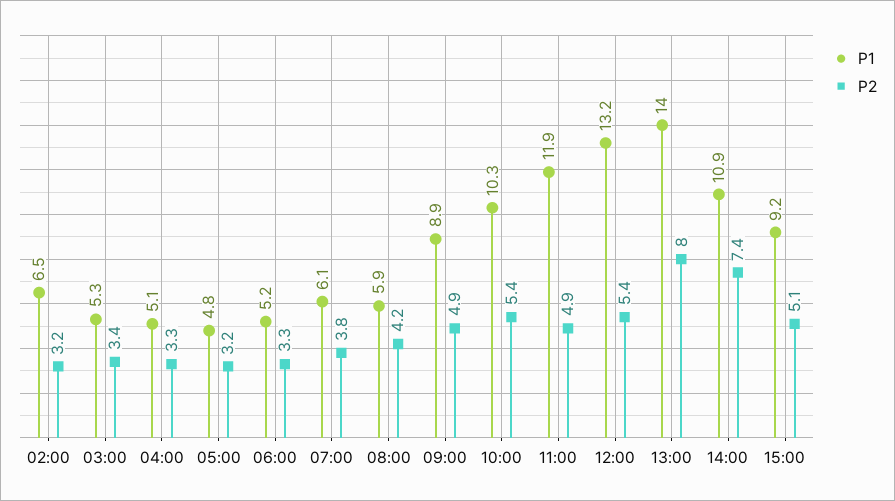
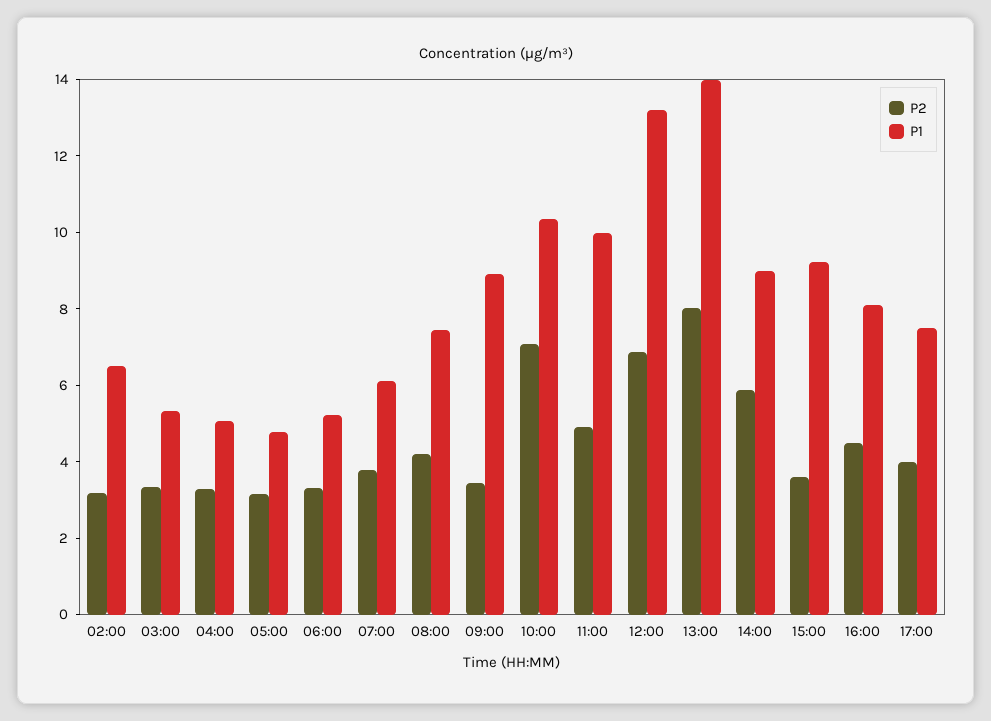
P1, 08:00: 5.9 -> 7.5
P2, 09:00: 4.9 -> 3.5
P2, 10:00: 5.4 -> 7
P1, 11:00: 11.9 -> 10
P2, 12:00: 5.4 -> 7
P1, 14:00: 10.9 -> 9
P2, 14:00: 7.4 -> 6
P2, 15:00: 5.1 -> 3.5
P2, 16:00: none -> 4.5
P1, 16:00: none -> 8
P2, 17:00: none -> 4
P1, 17:00: none -> 7.5

